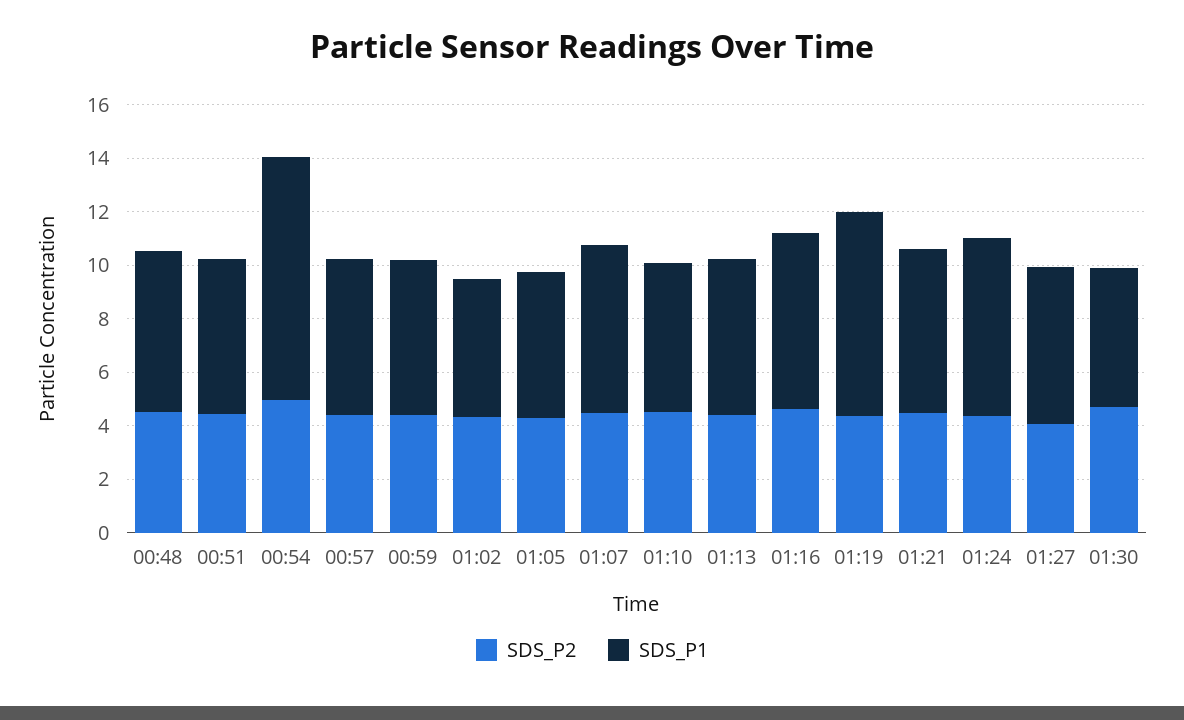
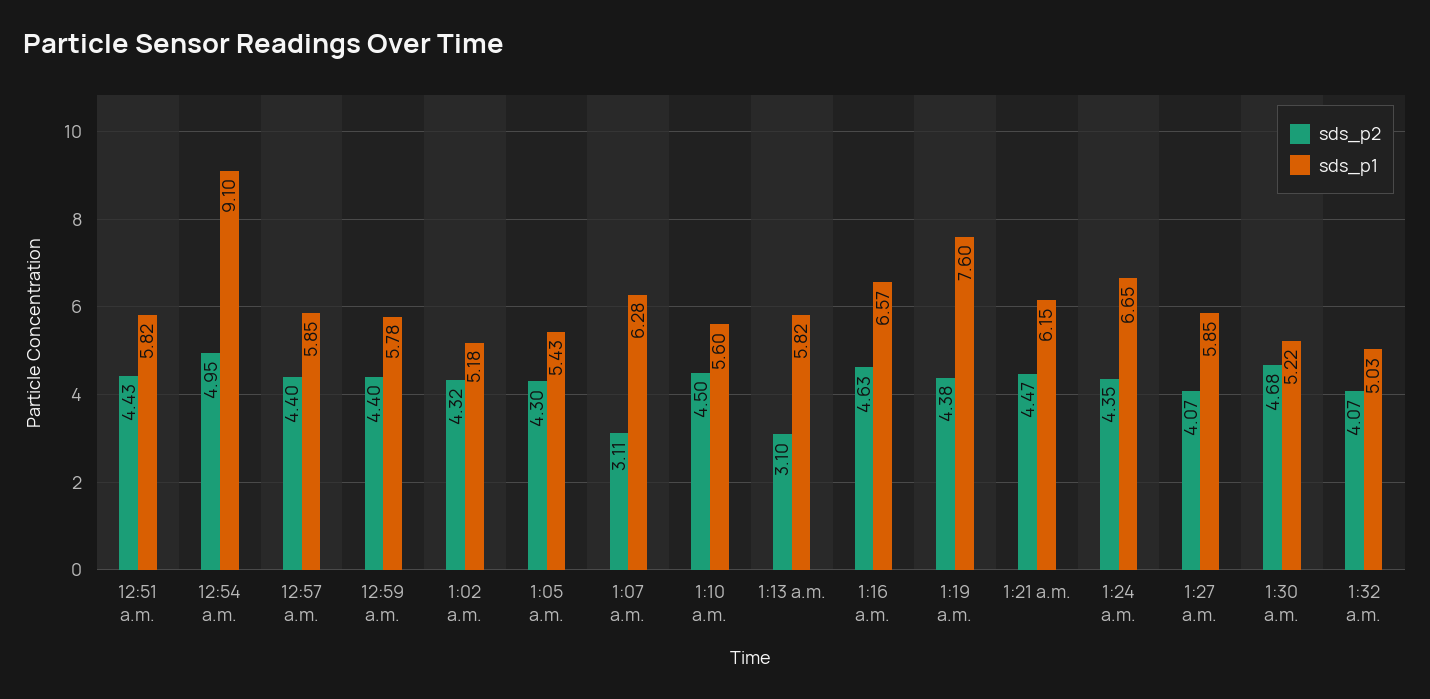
SDS_P2, 00:48: 4.5 -> none
SDS_P1, 00:48: 6 -> none
SDS_P2, 01:07: 4.5 -> 3.11
SDS_P2, 01:13: 4.5 -> 3.1
SDS_P2, 1:32 a.m.: none -> 4.07
SDS_P1, 1:32 a.m.: none -> 5.03

